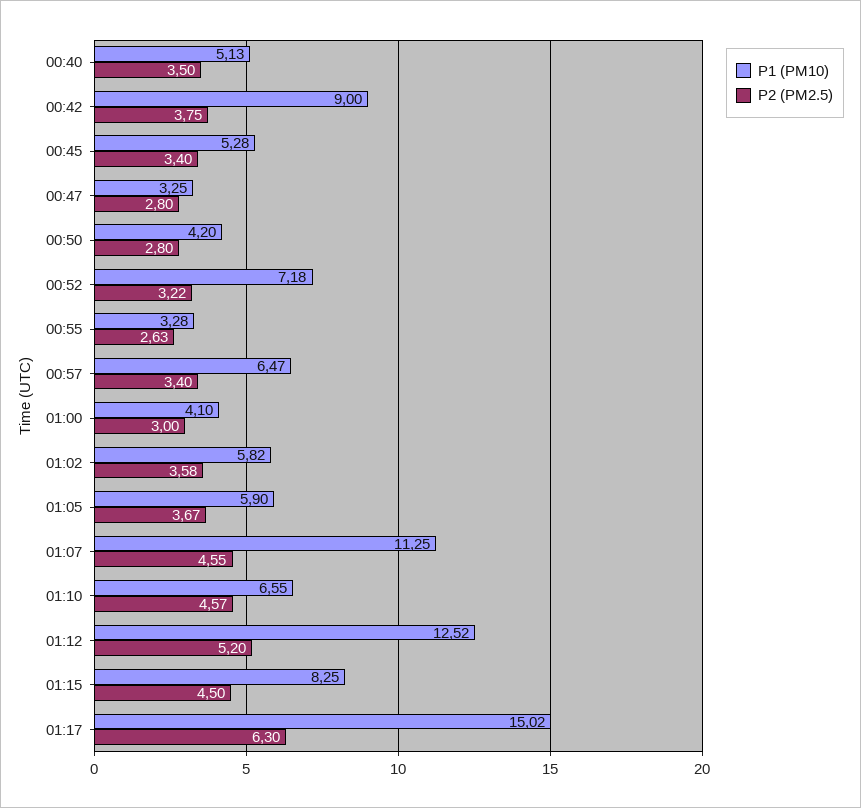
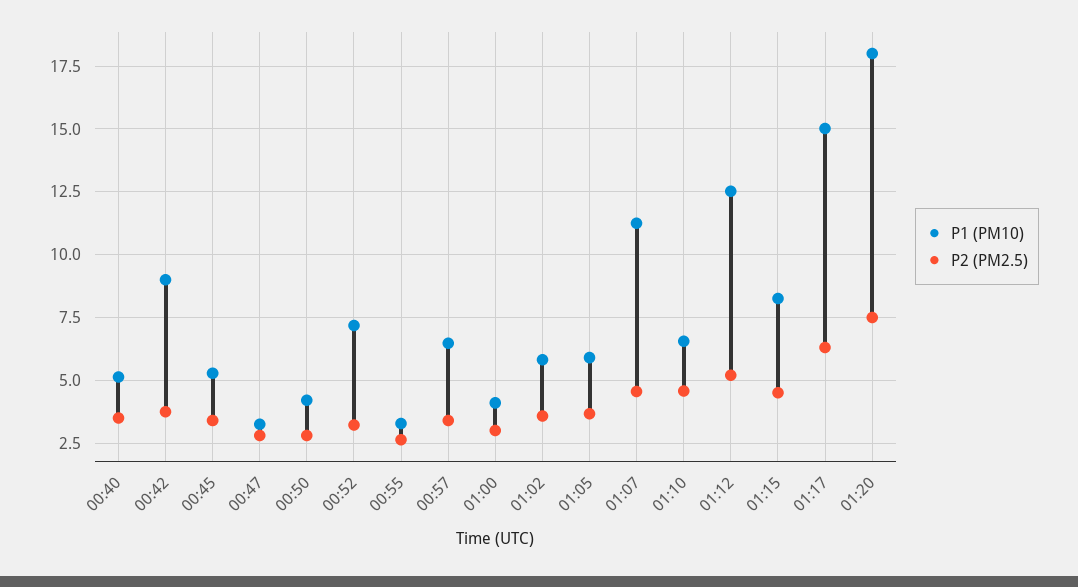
P1 (PM10), 01:20: none -> 18
P2 (PM2.5), 01:20: none -> 7.5

